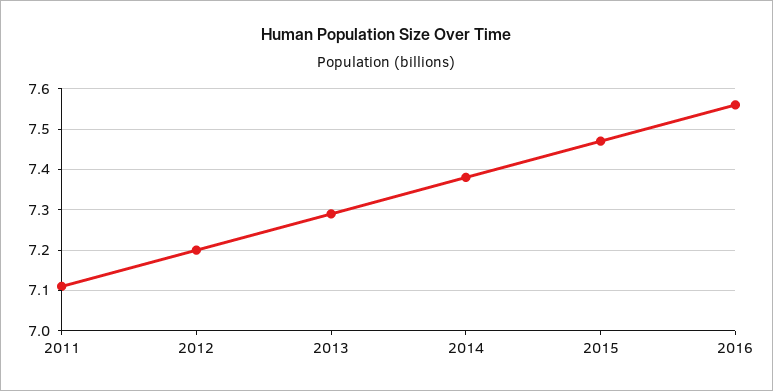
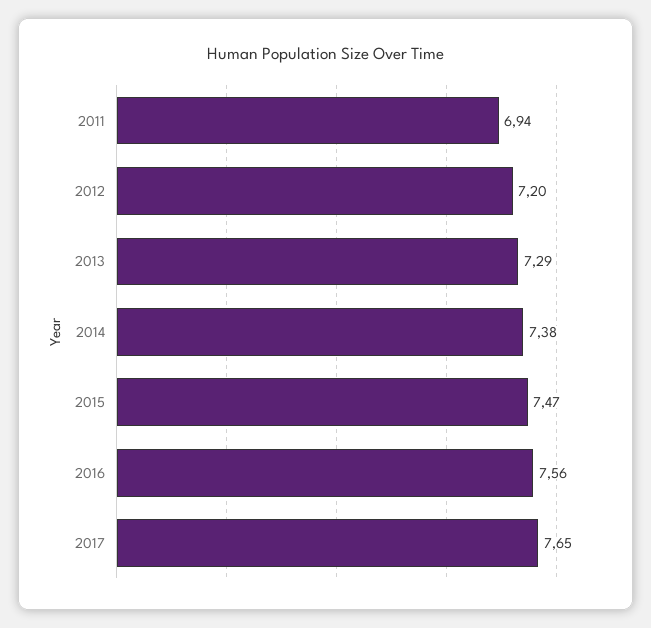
2011: 7.1 -> 6.94
2017: none -> 7.65

